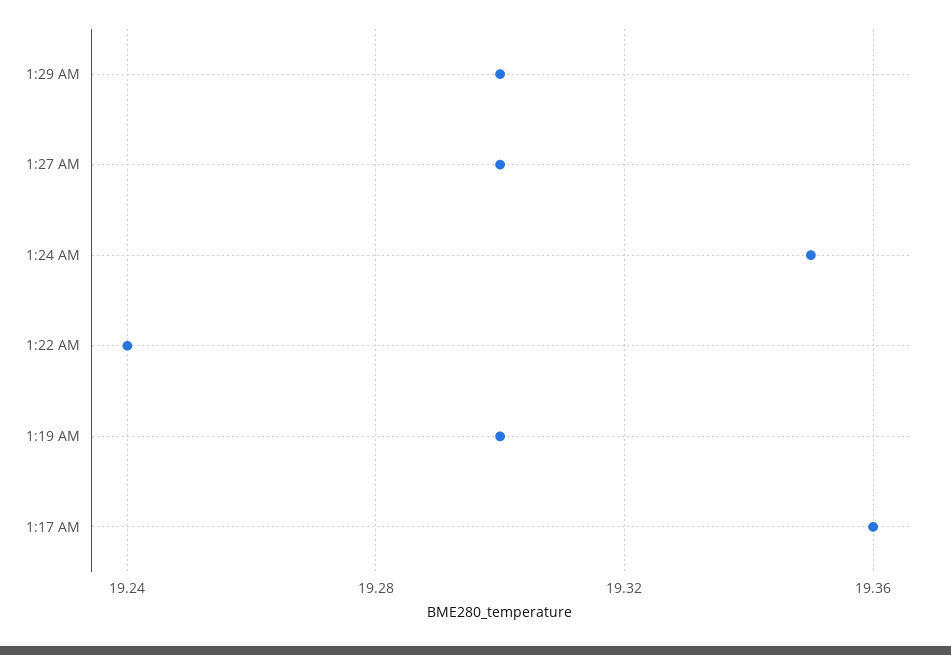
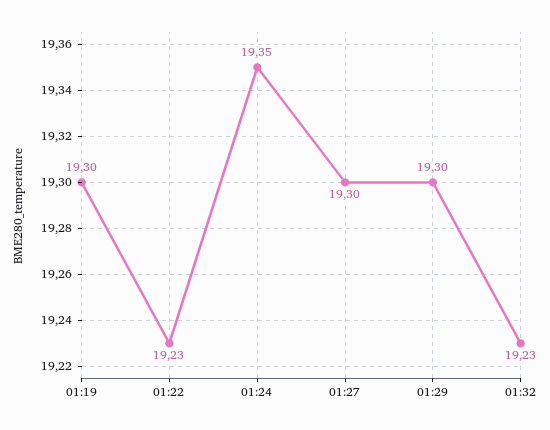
1:22 AM: 19.24 -> 19.23
1:17 AM: 19.36 -> none
01:32: none -> 19.23

